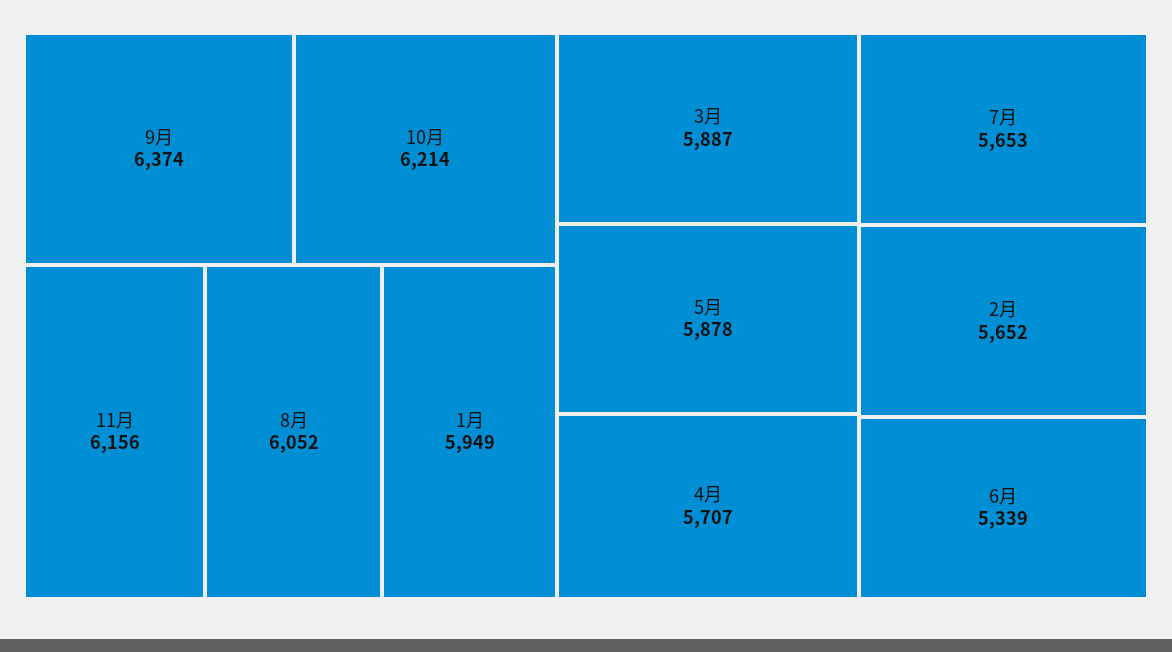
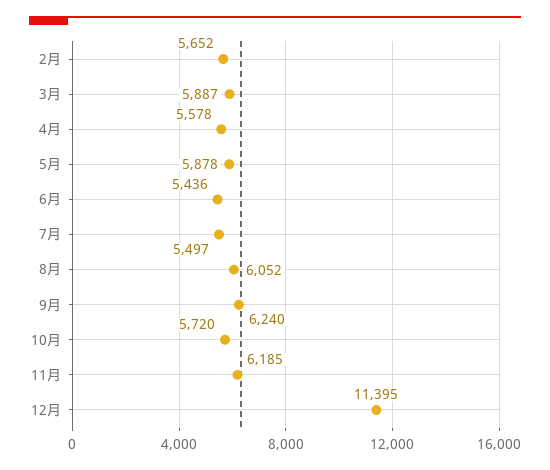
9月: 6374 -> 6240
10月: 6214 -> 5720
11月: 6156 -> 6185
1月: 5949 -> none
4月: 5707 -> 5578
7月: 5653 -> 5497
6月: 5339 -> 5436
12月: none -> 11395

